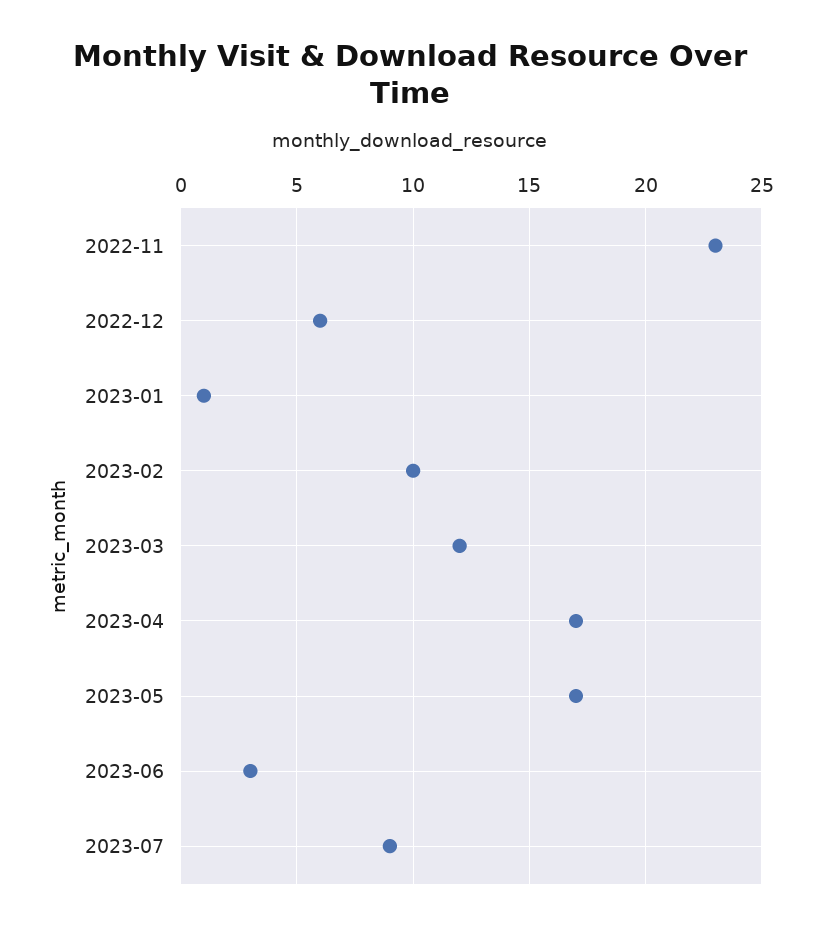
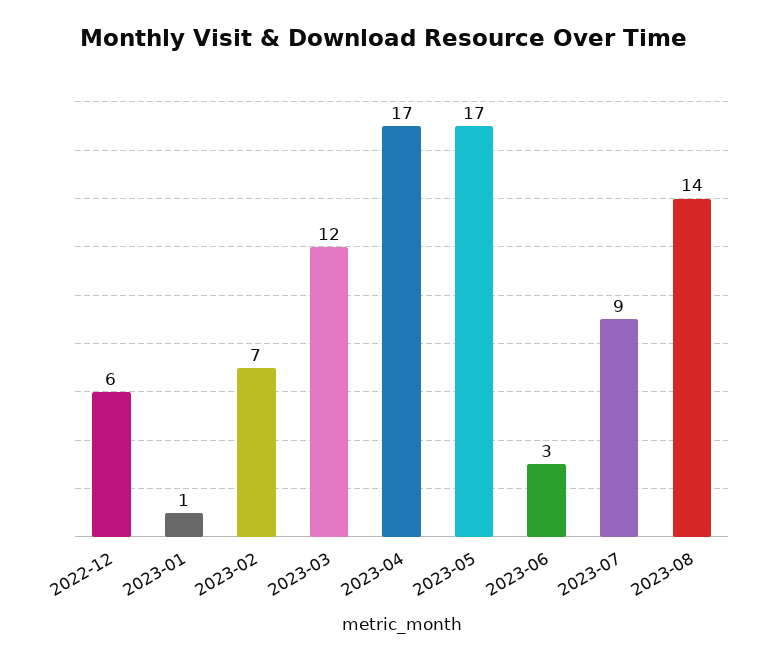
2022-11: 23 -> none
2023-02: 10 -> 7
2023-08: none -> 14

